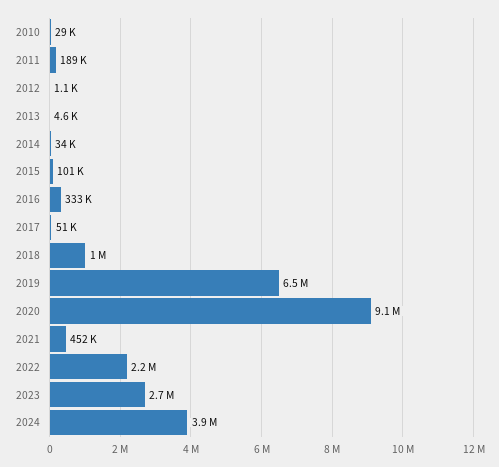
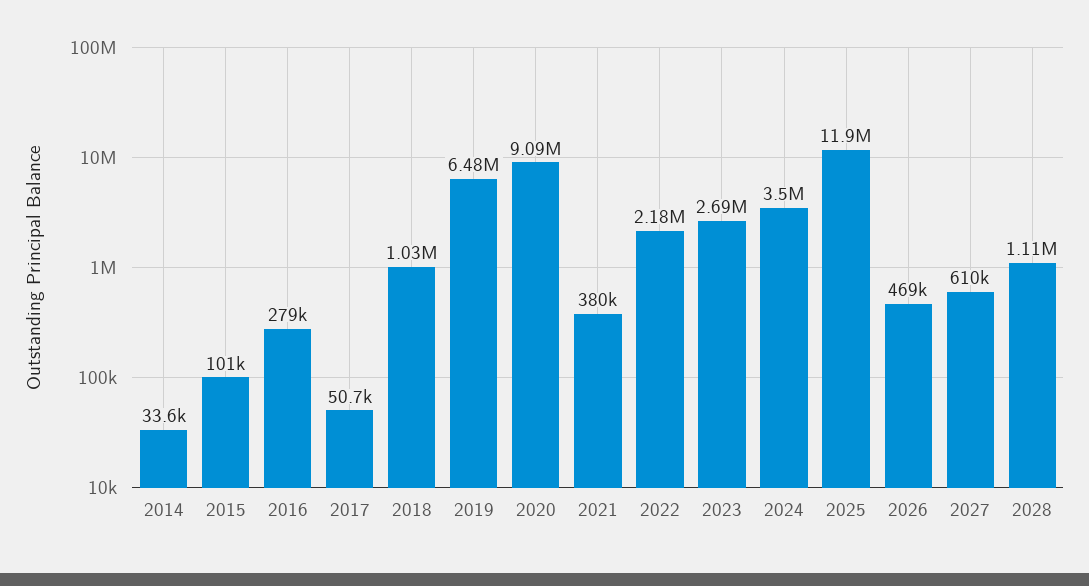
2010: 29000 -> none
2011: 189000 -> none
2012: 1100 -> none
2013: 4600 -> none
2016: 333000 -> 279000
2021: 452000 -> 380000
2024: 3900000 -> 3500000
2025: none -> 11900000
2026: none -> 469000
2027: none -> 610000
2028: none -> 1110000

